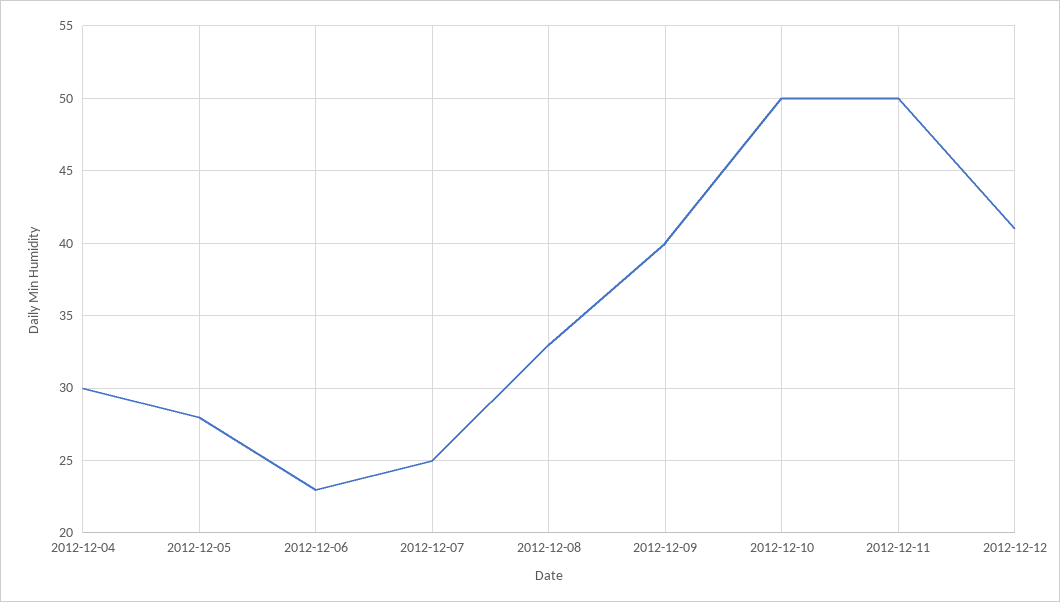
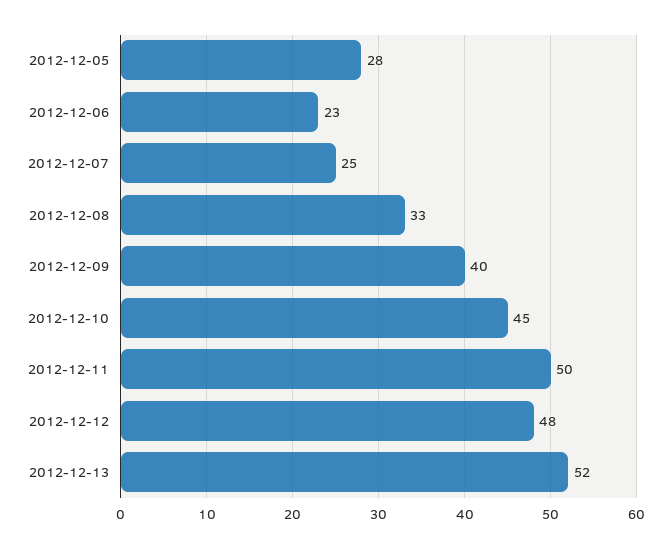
2012-12-04: 30 -> none
2012-12-10: 50 -> 45
2012-12-12: 41 -> 48
2012-12-13: none -> 52

